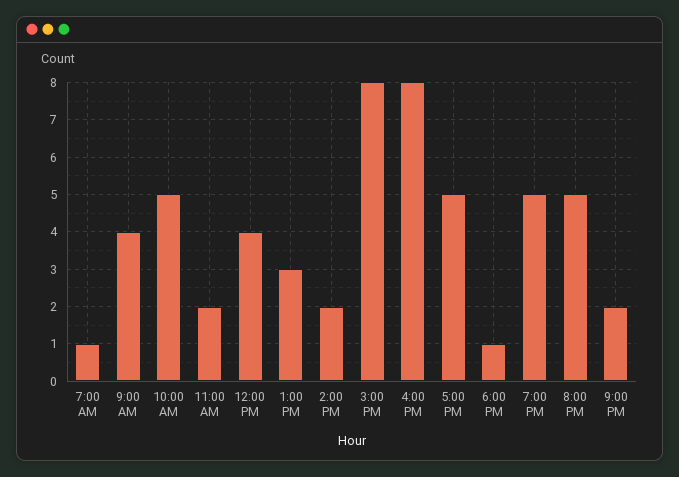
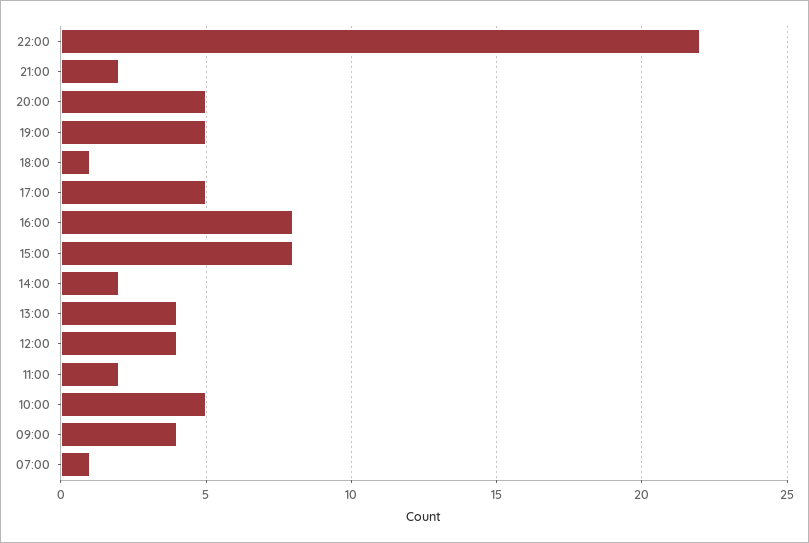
1:00 PM: 3 -> 4
22:00: none -> 22

